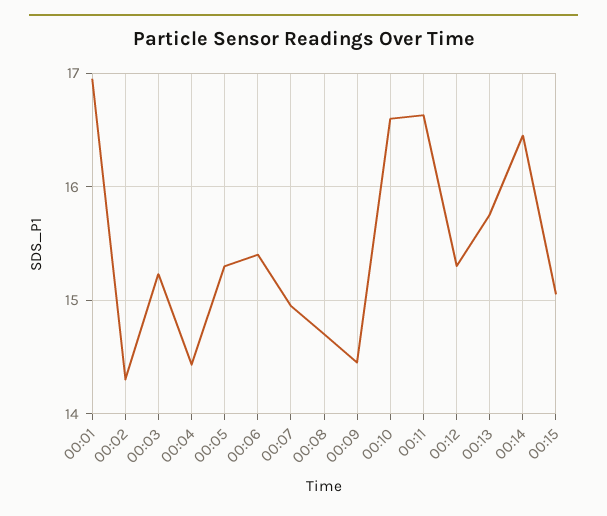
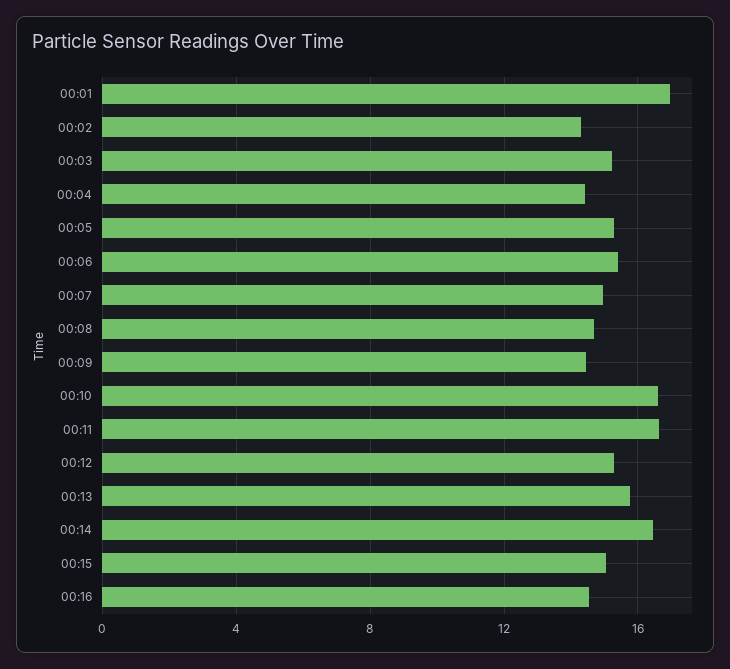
00:16: none -> 14.5

